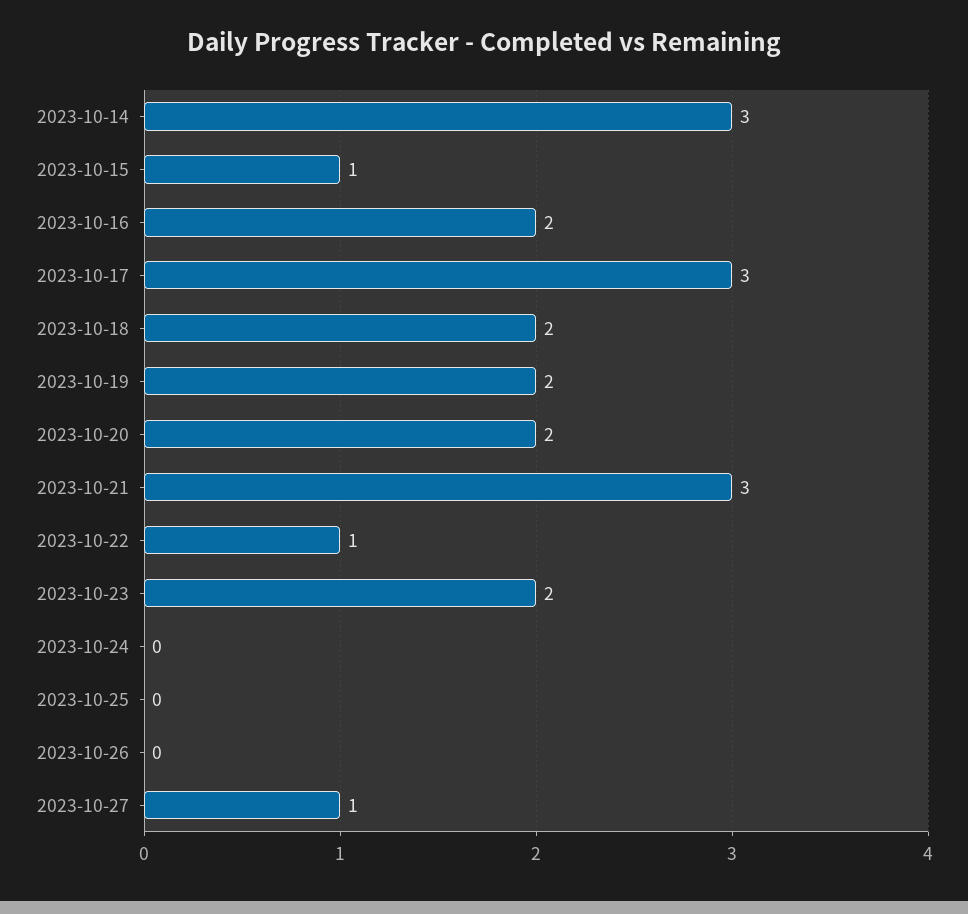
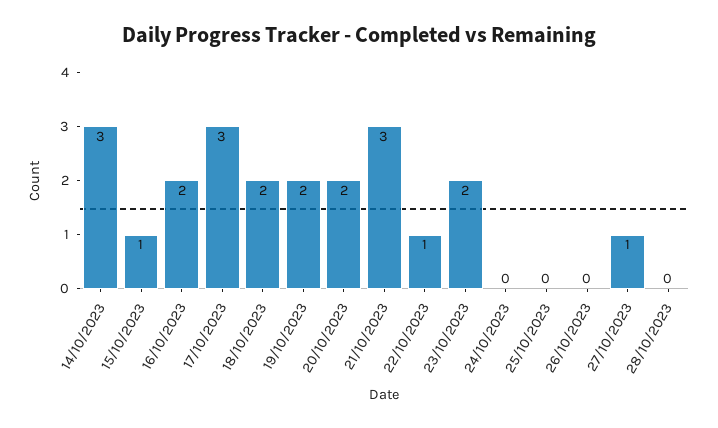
28/10/2023: none -> 0

